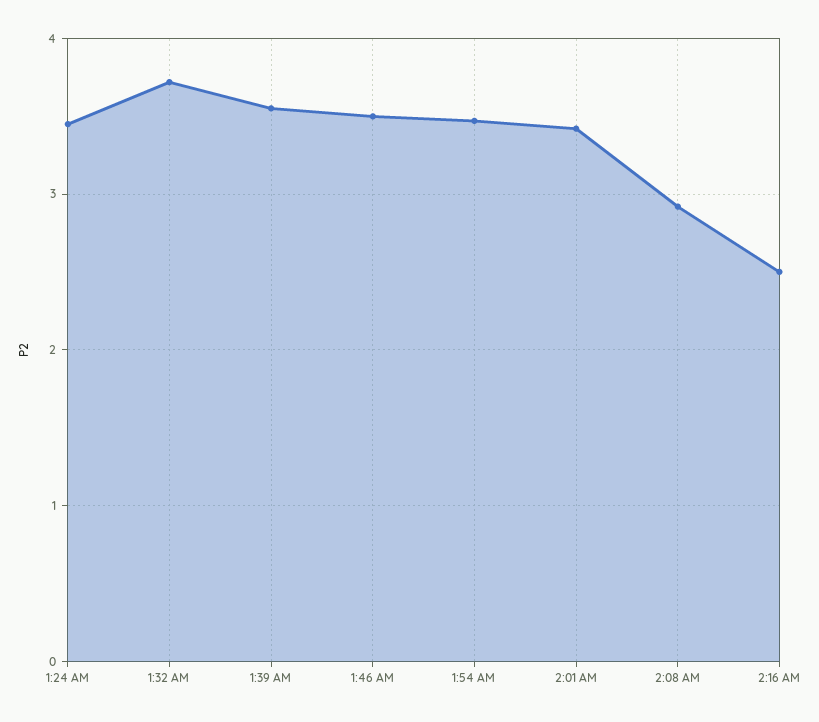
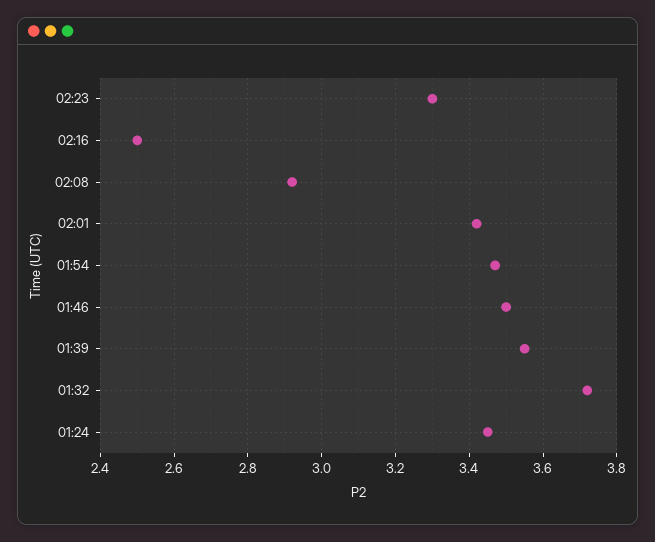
02:23: none -> 3.3

